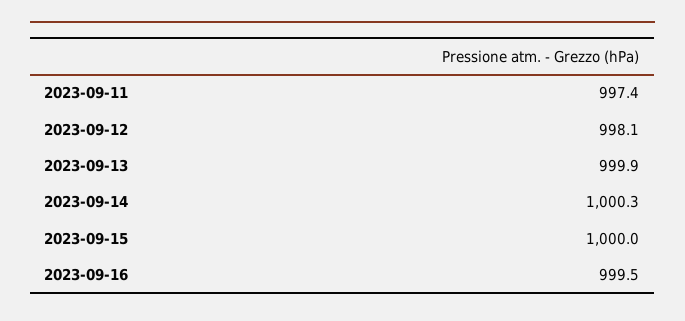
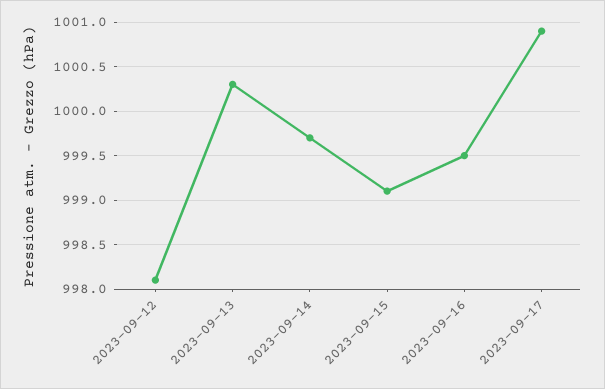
2023-09-11: 997.4 -> none
2023-09-13: 999.9 -> 1000.3
2023-09-14: 1000.3 -> 999.7
2023-09-15: 1000 -> 999.1
2023-09-17: none -> 1000.9

